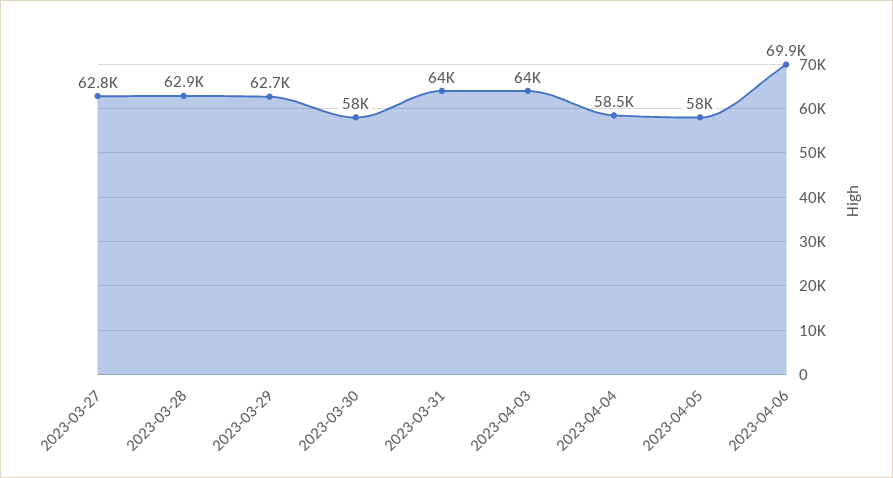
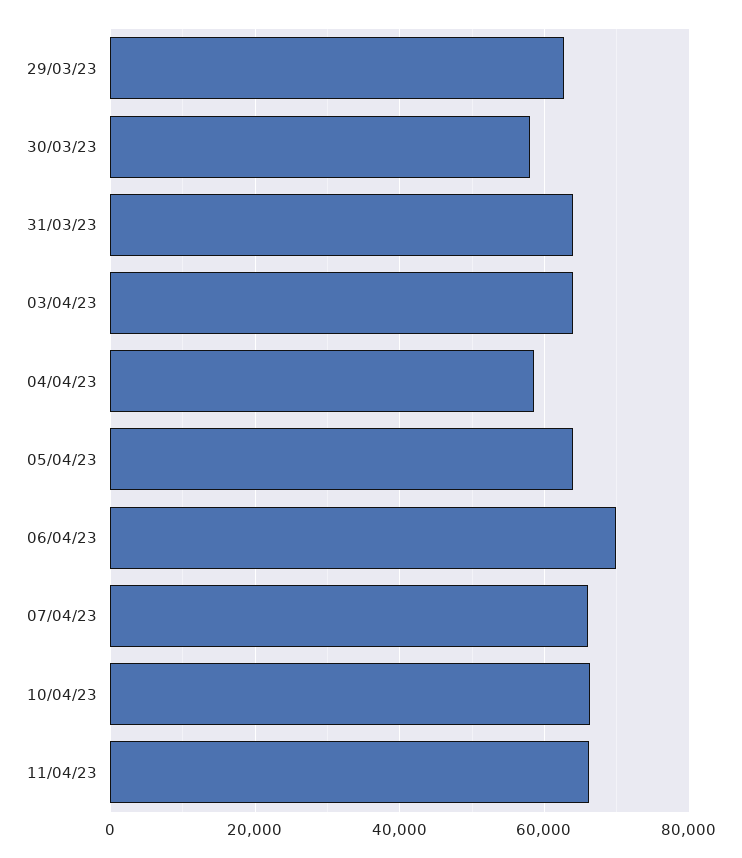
2023-03-27: 62800 -> none
2023-03-28: 62900 -> none
2023-04-05: 58000 -> 64000
07/04/23: none -> 66000
10/04/23: none -> 66000
11/04/23: none -> 66000

